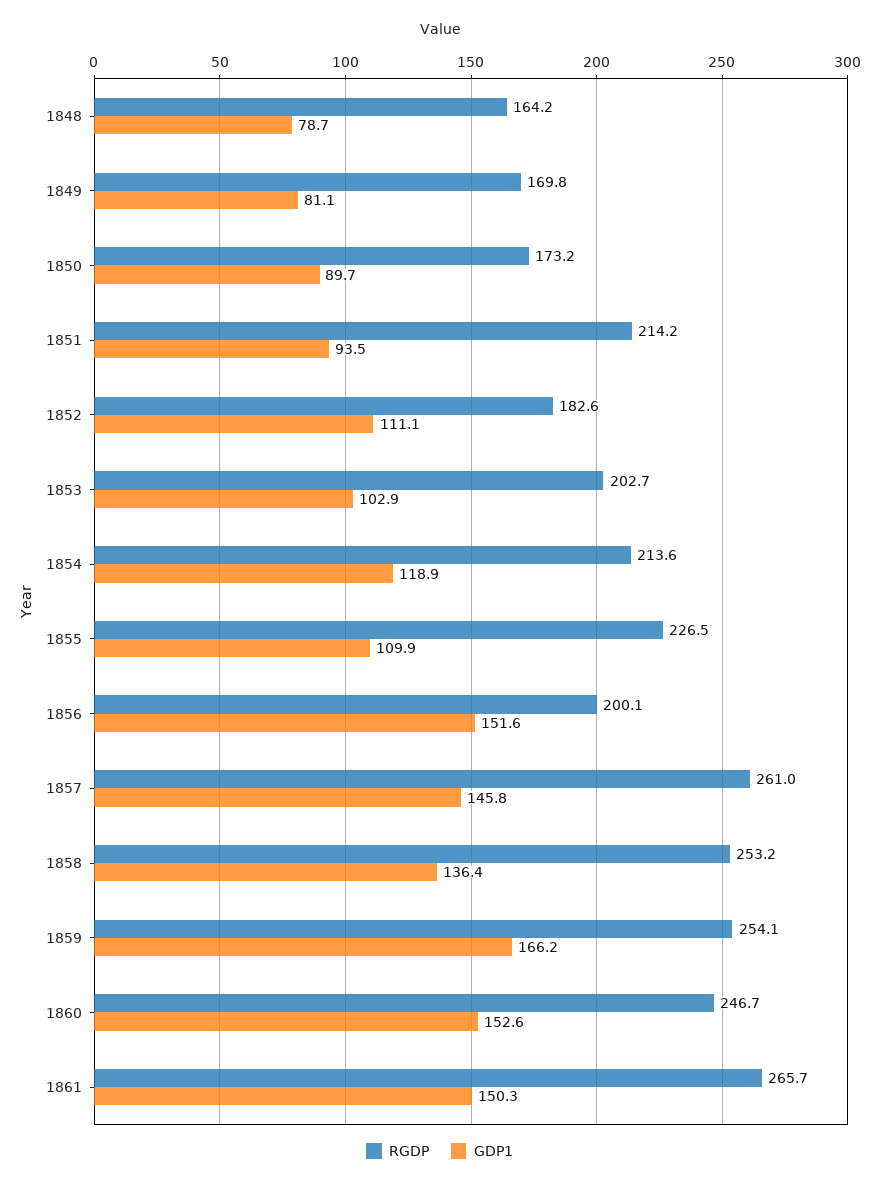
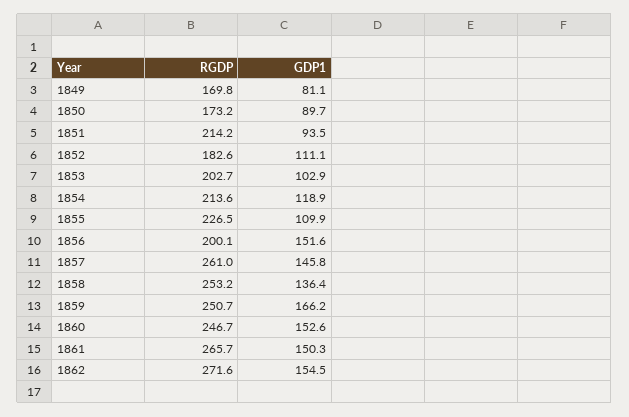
RGDP, 1848: 164.2 -> none
GDP1, 1848: 78.7 -> none
RGDP, 1859: 254.1 -> 250.7
RGDP, 1862: none -> 271.6
GDP1, 1862: none -> 154.5

